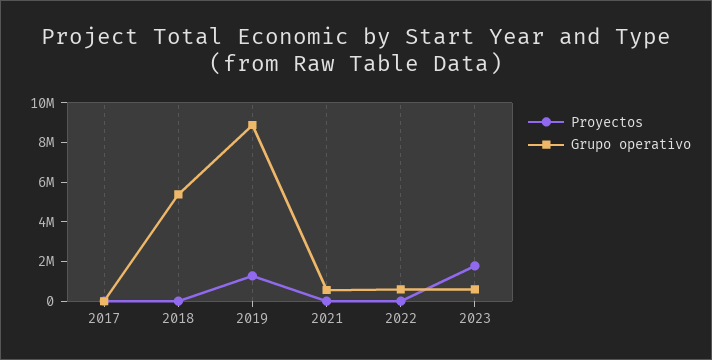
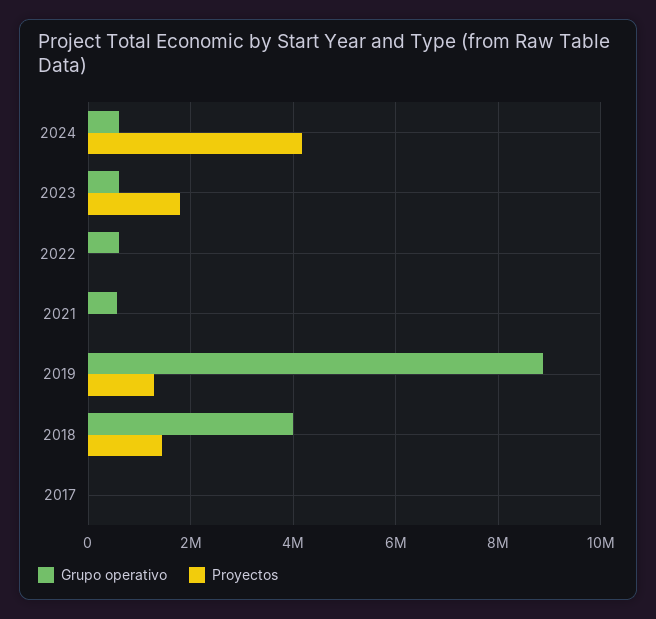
Proyectos, 2018: 0 -> 1400000
Grupo operativo, 2018: 5500000 -> 4000000
Grupo operativo, 2024: none -> 600000
Proyectos, 2024: none -> 4200000

